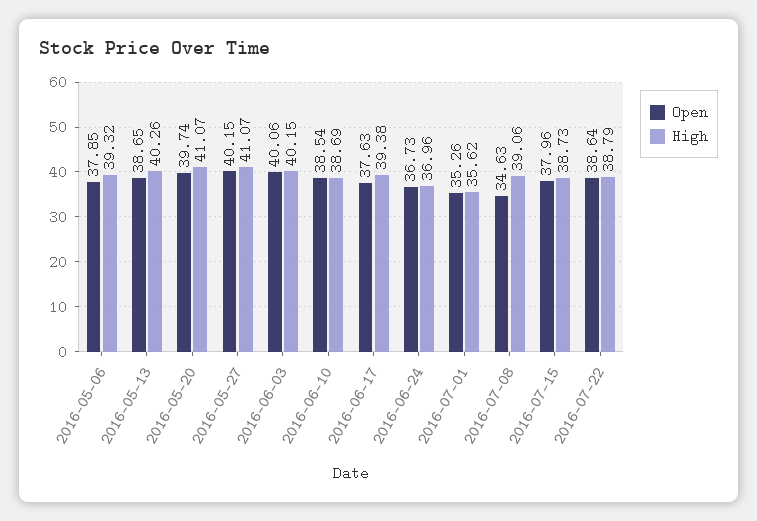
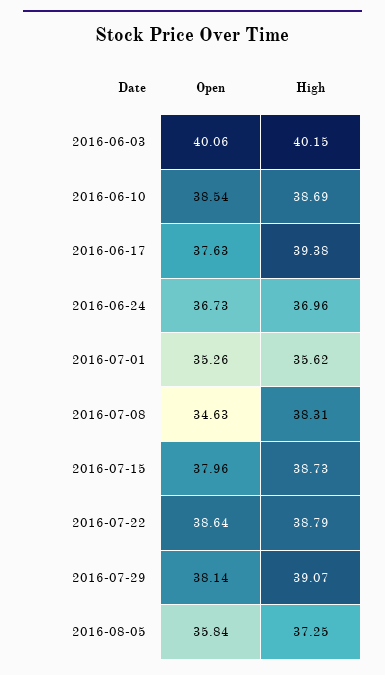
Open, 2016-05-06: 37.85 -> none
High, 2016-05-06: 39.32 -> none
Open, 2016-05-13: 38.65 -> none
High, 2016-05-13: 40.26 -> none
Open, 2016-05-20: 39.74 -> none
High, 2016-05-20: 41.07 -> none
Open, 2016-05-27: 40.15 -> none
High, 2016-05-27: 41.07 -> none
High, 2016-07-08: 39.06 -> 38.31
Open, 2016-07-29: none -> 38.14
High, 2016-07-29: none -> 39.07
Open, 2016-08-05: none -> 35.84
High, 2016-08-05: none -> 37.25

